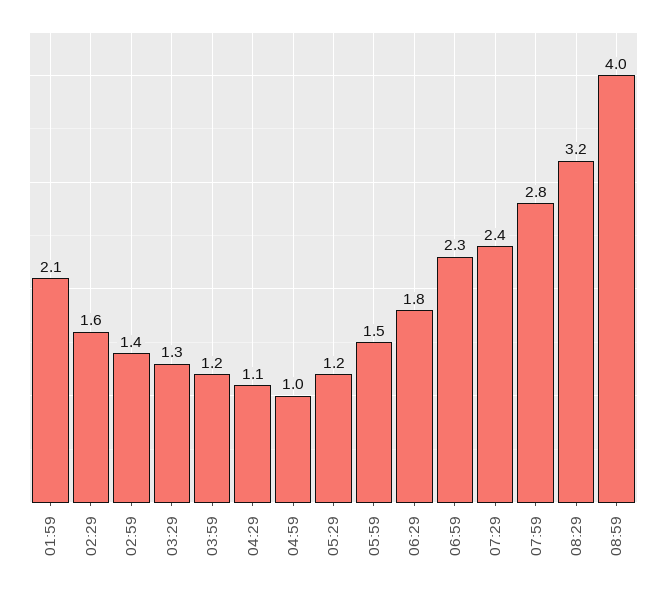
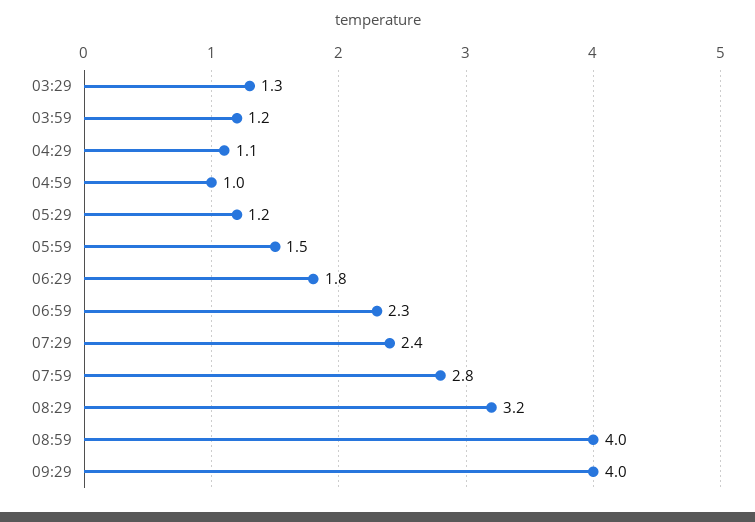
01:59: 2.1 -> none
02:29: 1.6 -> none
02:59: 1.4 -> none
09:29: none -> 4

